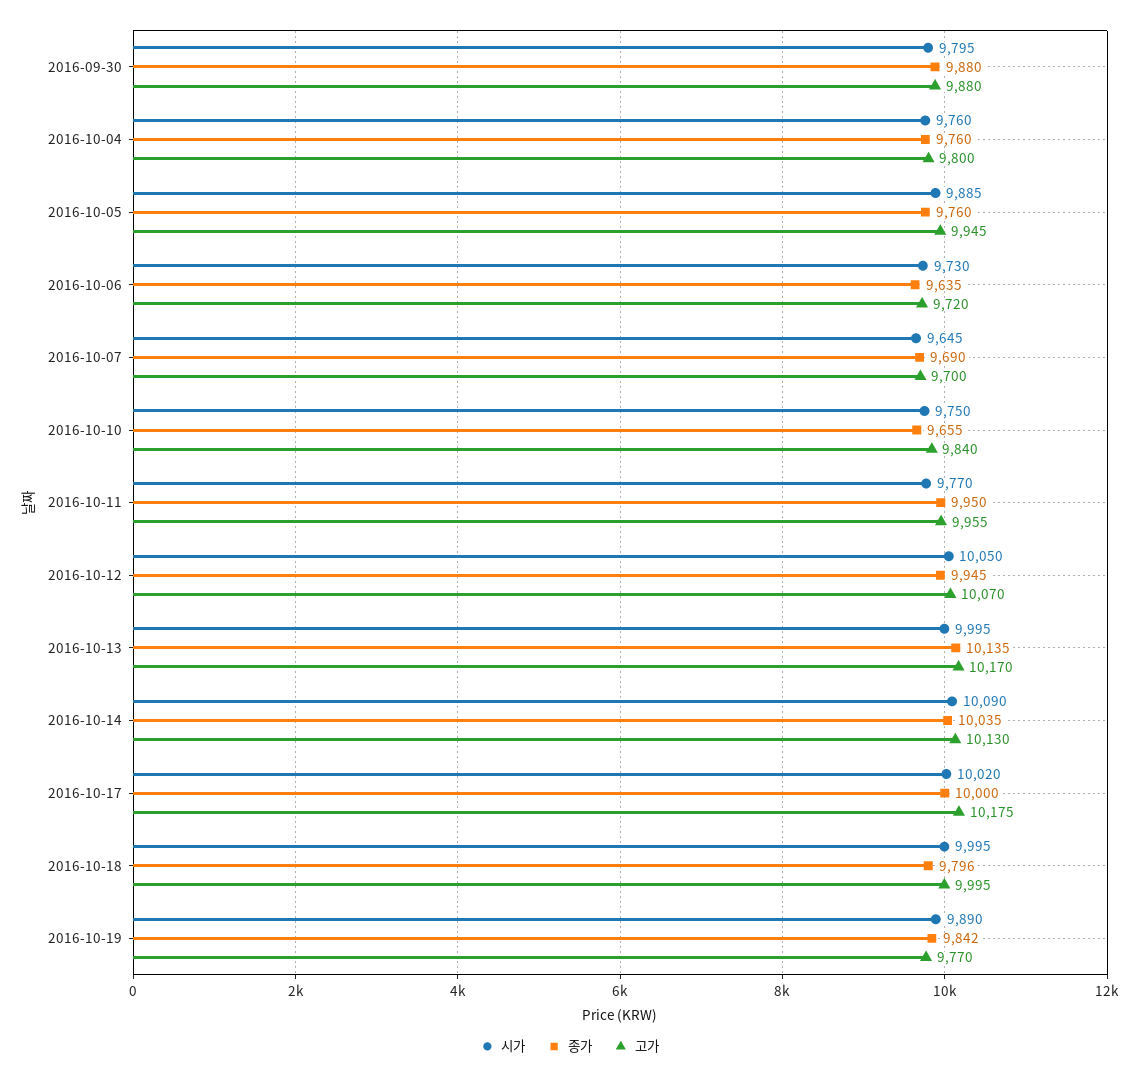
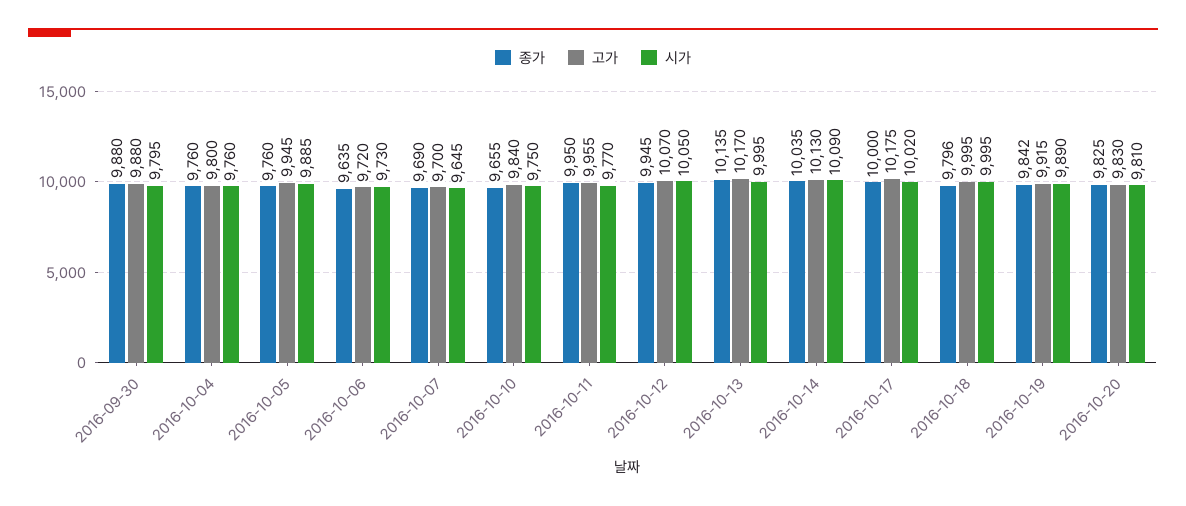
고가, 2016-10-19: 9770 -> 9915
종가, 2016-10-20: none -> 9825
고가, 2016-10-20: none -> 9830
시가, 2016-10-20: none -> 9810

